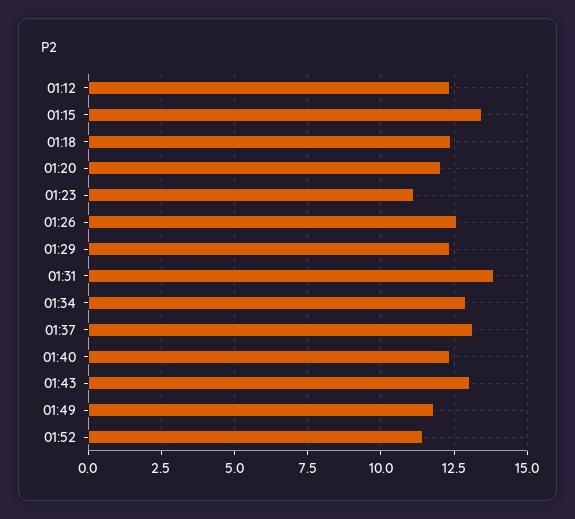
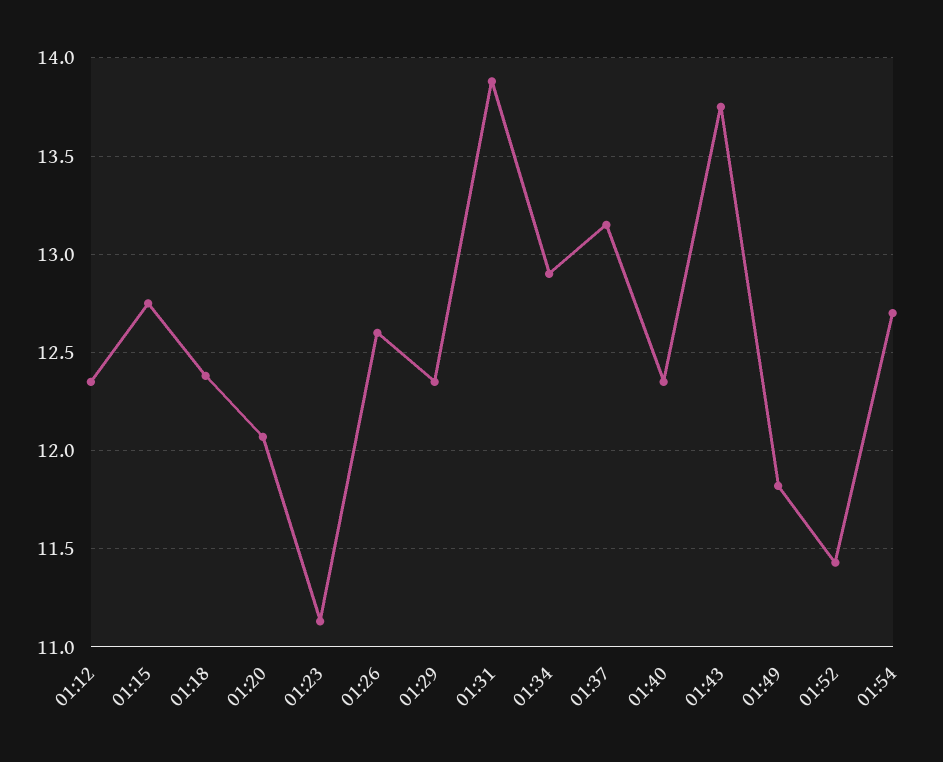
01:15: 13.5 -> 12.75
01:43: 13 -> 13.75
01:54: none -> 12.7

